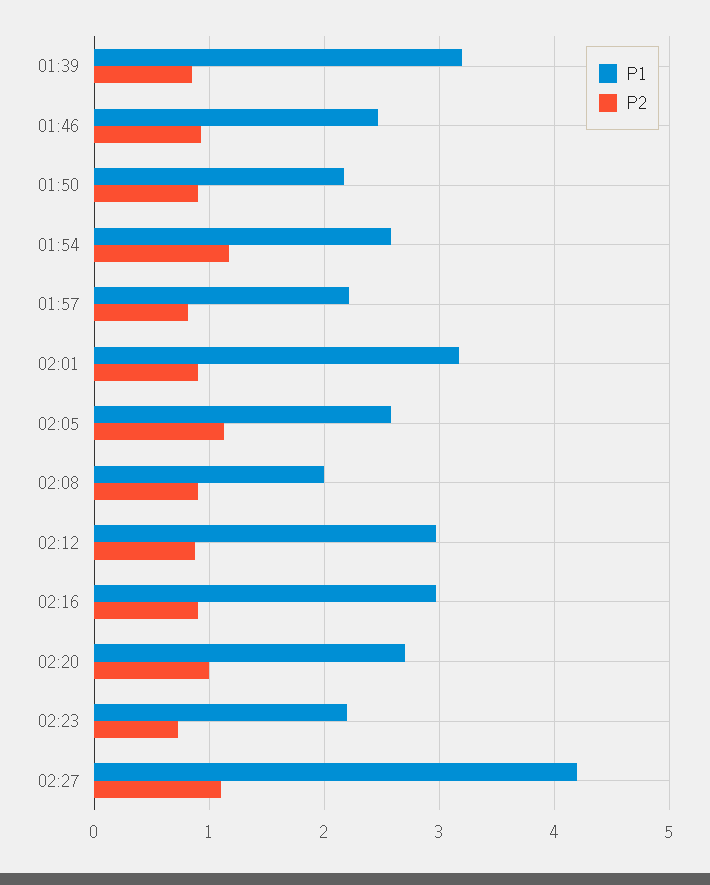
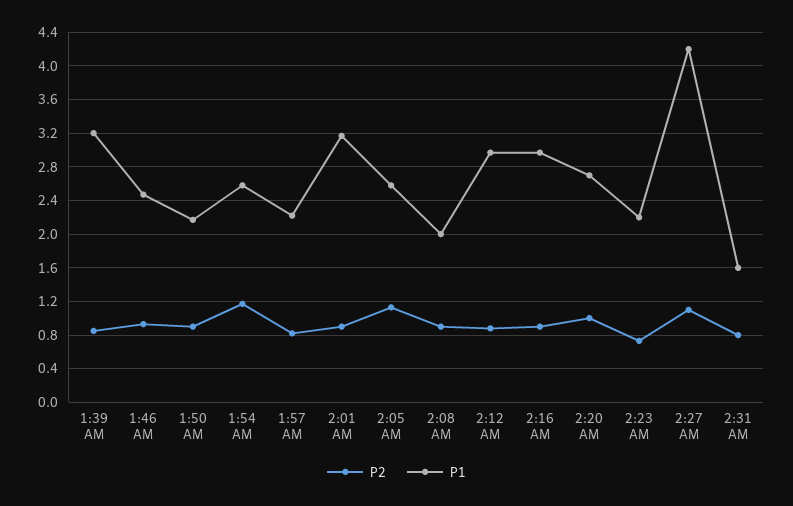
P2, 2:31 AM: none -> 0.8
P1, 2:31 AM: none -> 1.6

